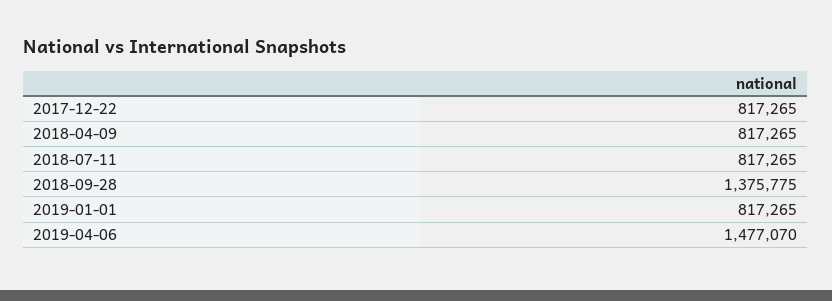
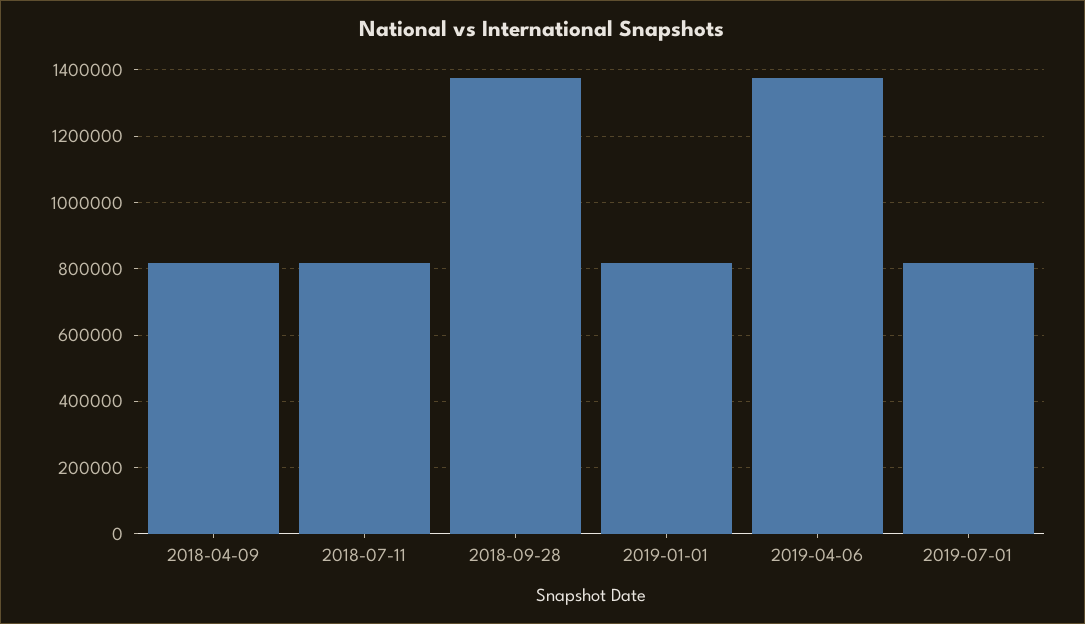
2017-12-22: 817265 -> none
2019-04-06: 1477070 -> 1380000
2019-07-01: none -> 820000

